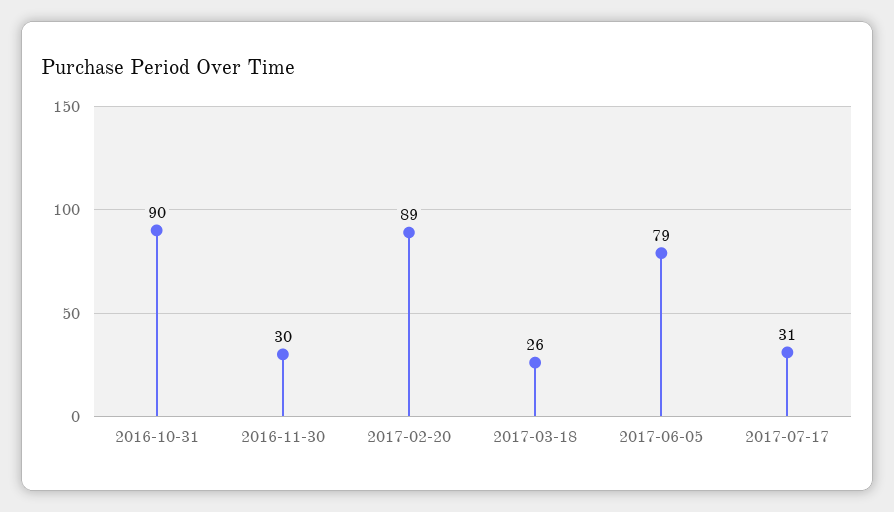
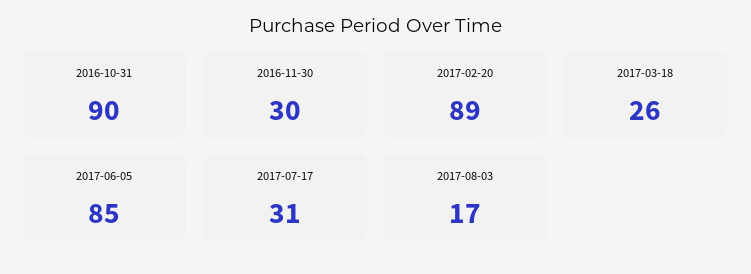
2017-06-05: 79 -> 85
2017-08-03: none -> 17

